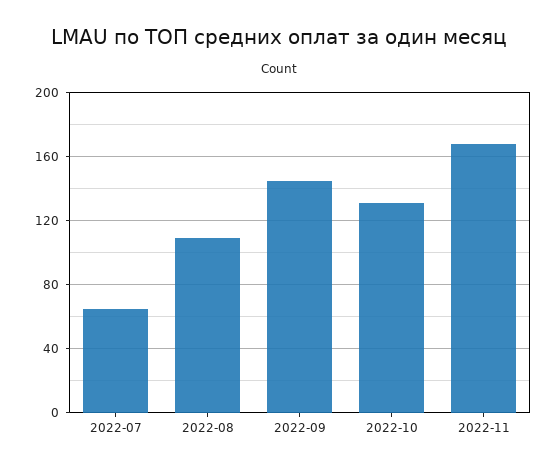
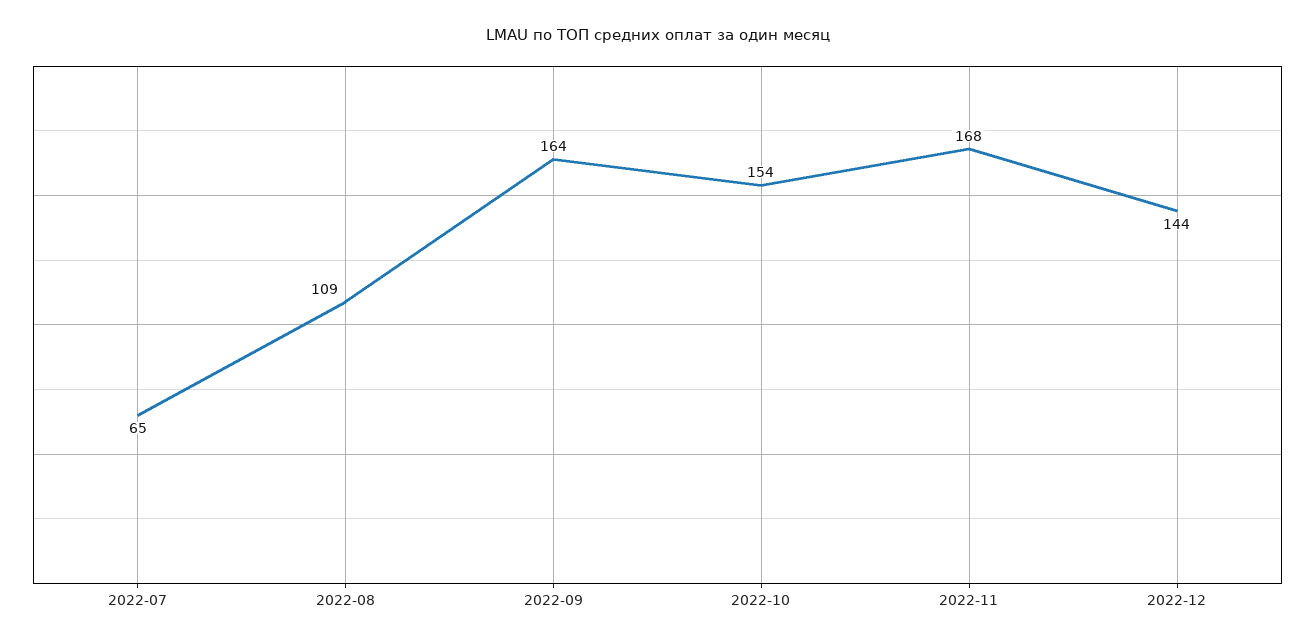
2022-09: 145 -> 164
2022-10: 130 -> 154
2022-12: none -> 144

